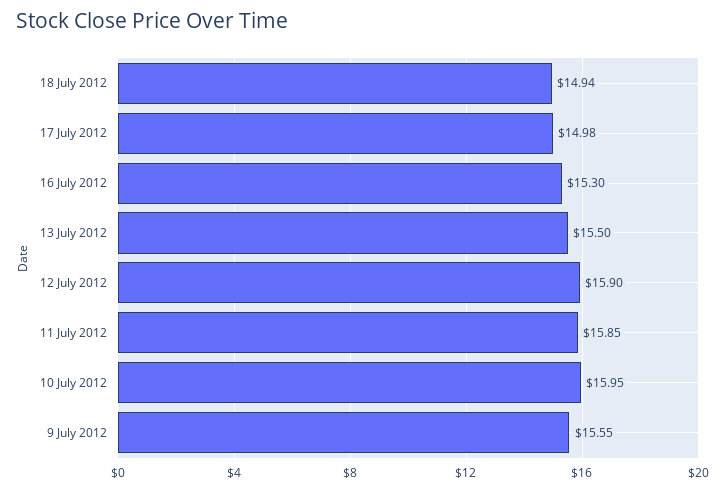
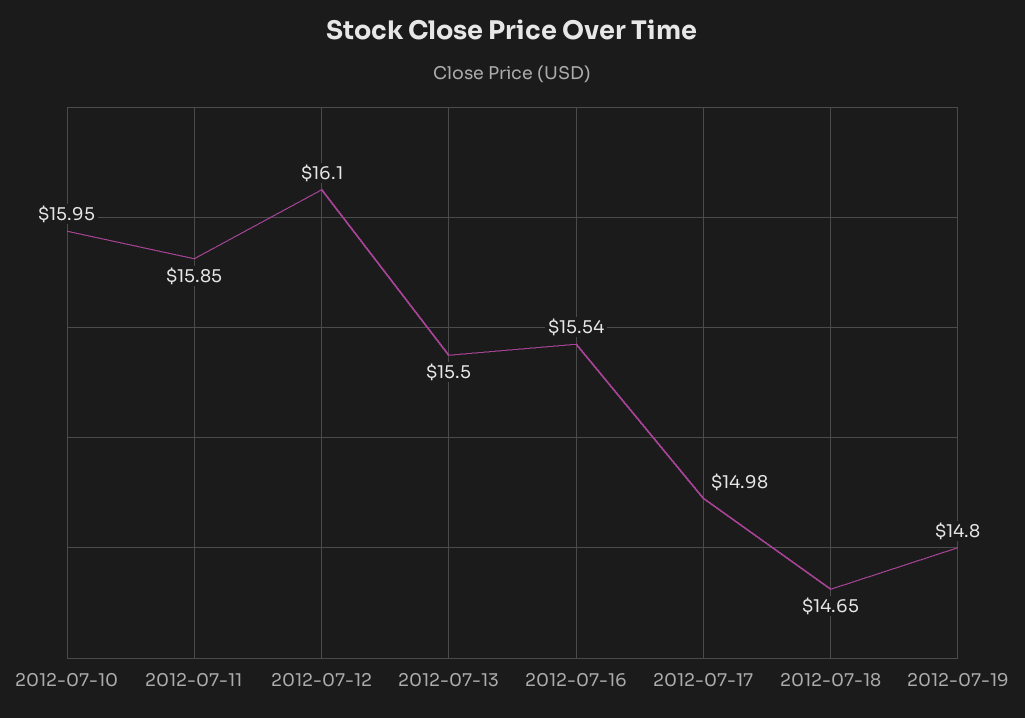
18 July 2012: 14.94 -> 14.65
16 July 2012: 15.3 -> 15.54
12 July 2012: 15.9 -> 16.1
9 July 2012: 15.55 -> none
2012-07-19: none -> 14.8

